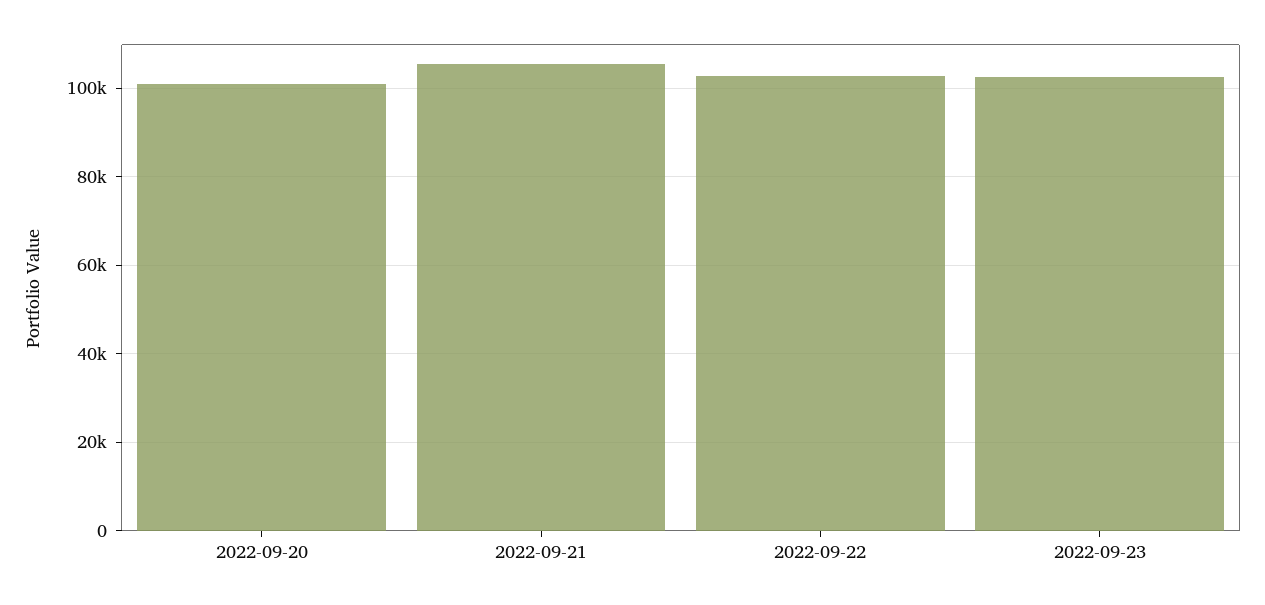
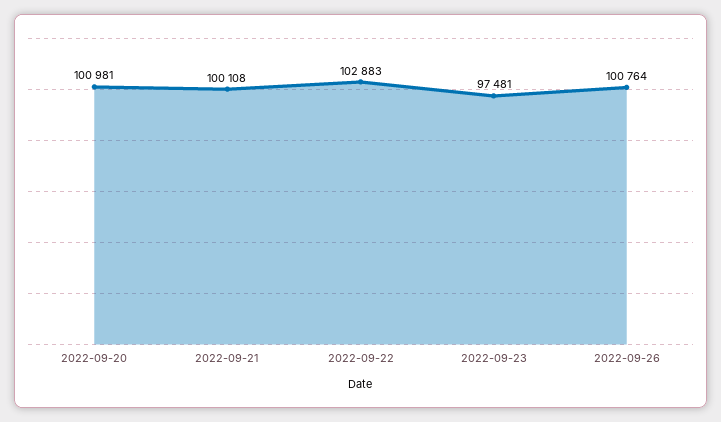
2022-09-21: 106000 -> 100108
2022-09-23: 102000 -> 97481
2022-09-26: none -> 100764

